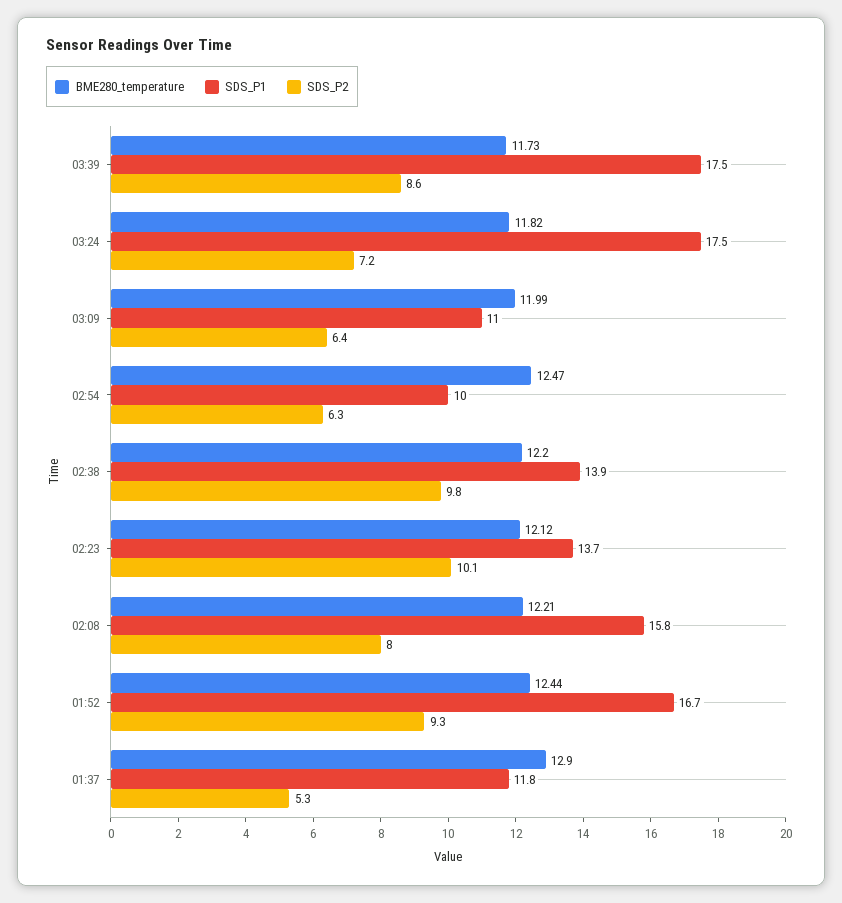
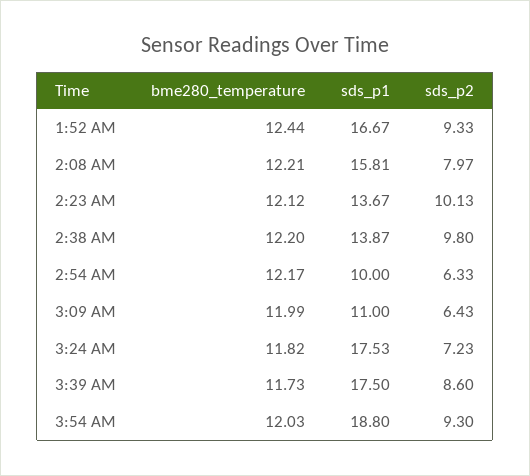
BME280_temperature, 02:54: 12.47 -> 12.17
BME280_temperature, 01:37: 12.9 -> none
SDS_P1, 01:37: 11.8 -> none
SDS_P2, 01:37: 5.3 -> none
BME280_temperature, 3:54 AM: none -> 12.03
SDS_P1, 3:54 AM: none -> 18.8
SDS_P2, 3:54 AM: none -> 9.3

